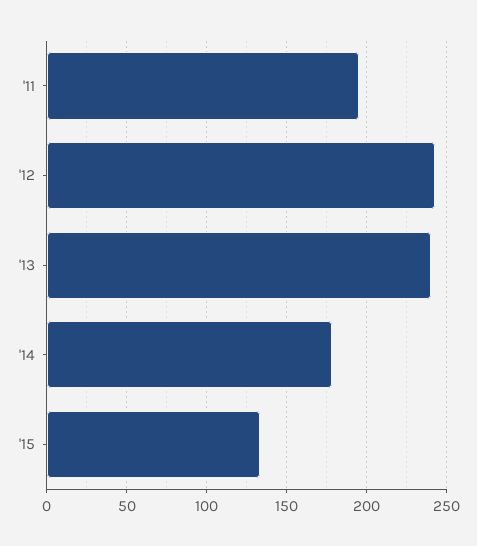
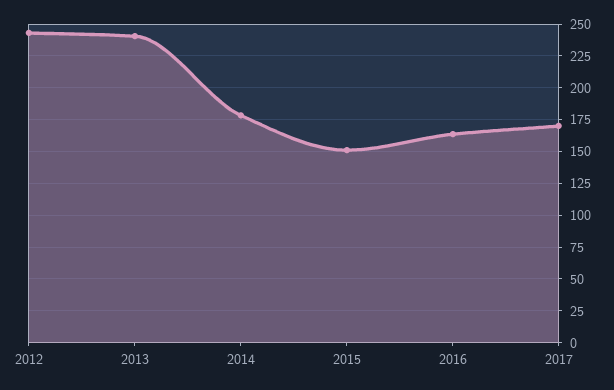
'11: 195 -> none
'15: 135 -> 150
2016: none -> 165
2017: none -> 170

